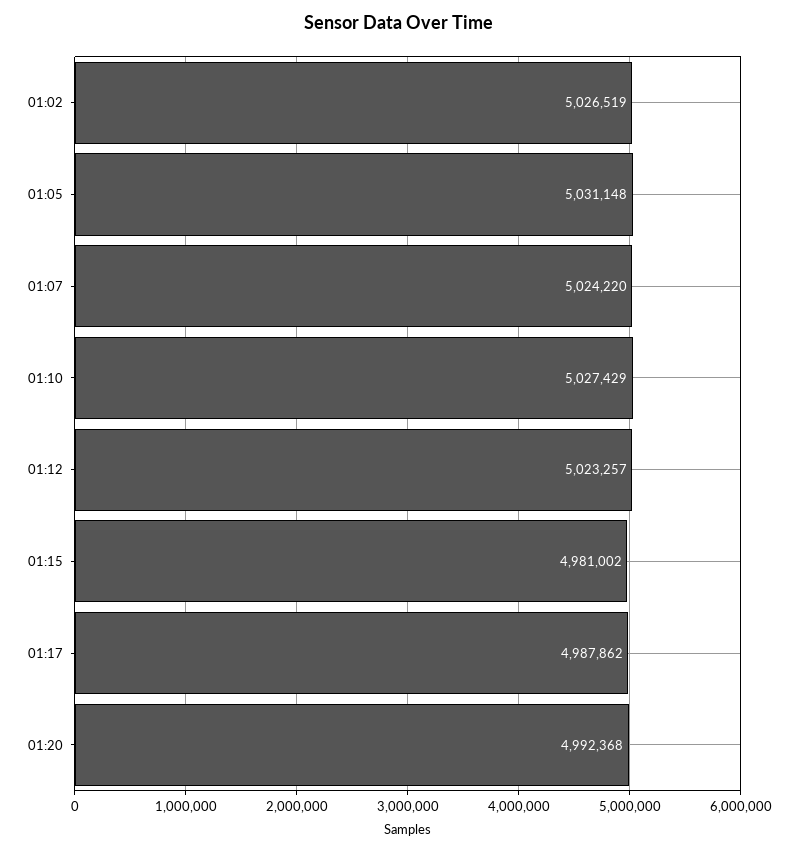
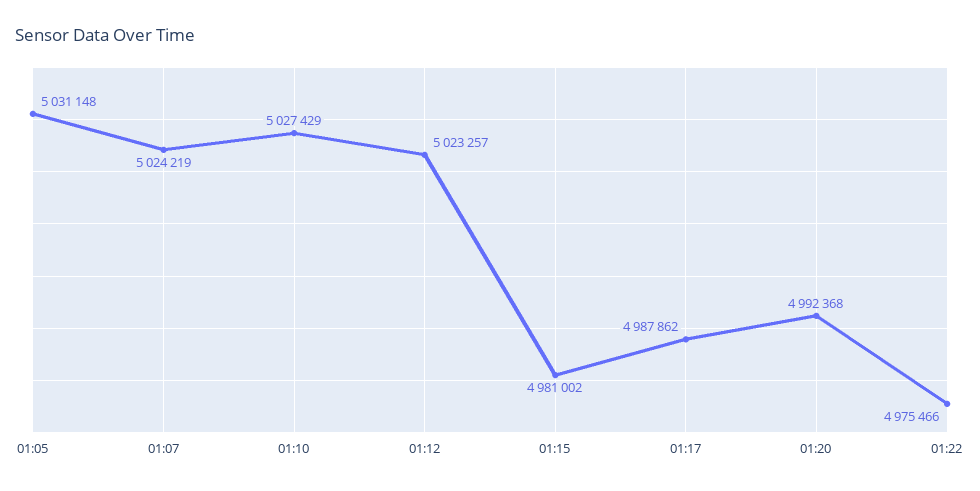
01:02: 5026519 -> none
01:07: 5024220 -> 5024219
01:22: none -> 4975466

